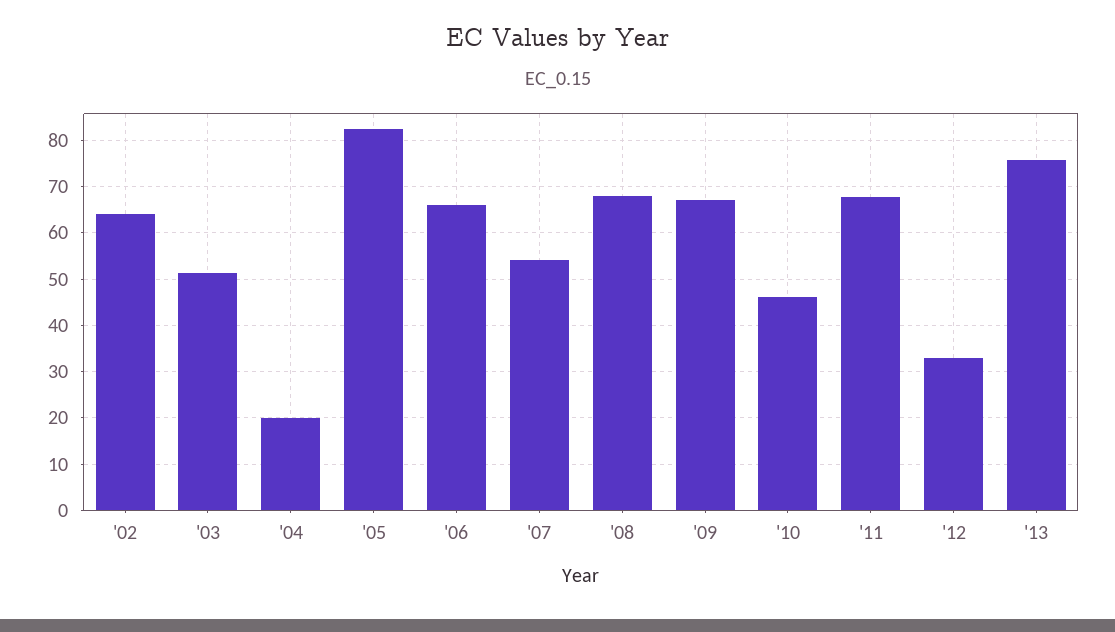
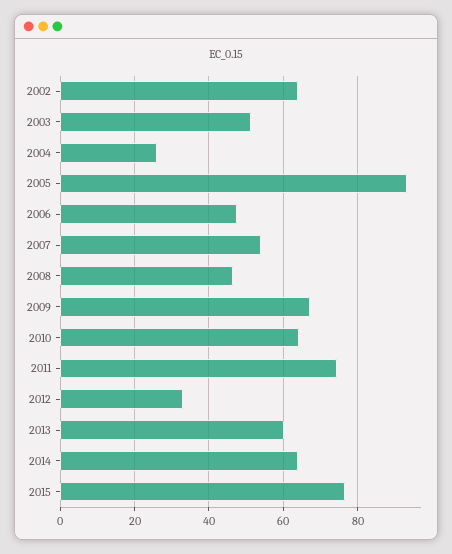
'04: 20 -> 26
'05: 82 -> 94
'06: 66 -> 48
'08: 68 -> 46
'10: 46 -> 64
'11: 68 -> 74
'13: 76 -> 60
2014: none -> 64
2015: none -> 76

